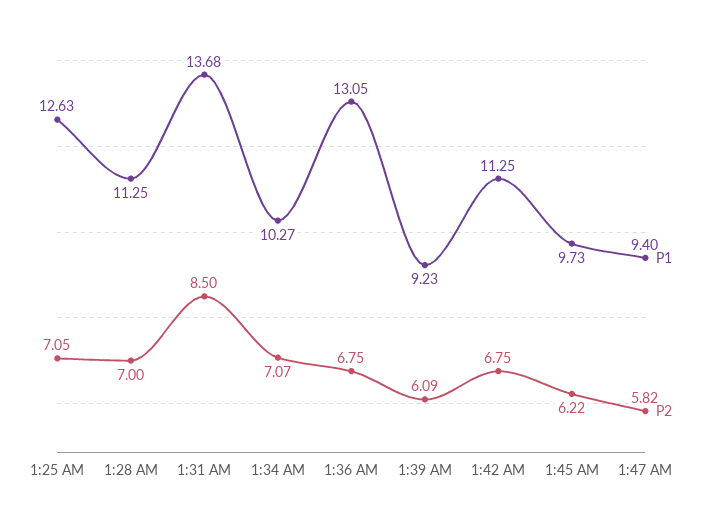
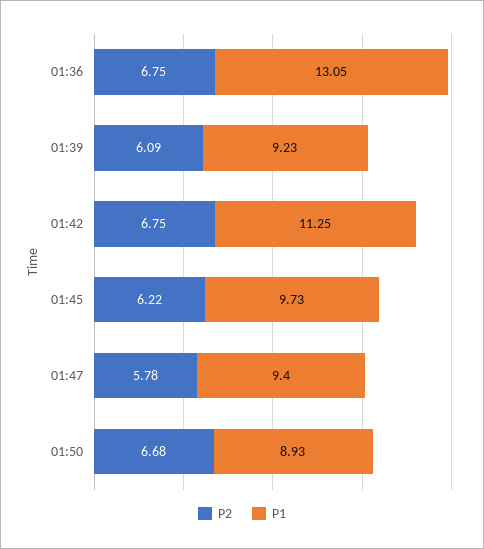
P1, 1:25 AM: 12.63 -> none
P2, 1:25 AM: 7.05 -> none
P1, 1:28 AM: 11.25 -> none
P2, 1:28 AM: 7 -> none
P1, 1:31 AM: 13.68 -> none
P2, 1:31 AM: 8.5 -> none
P1, 1:34 AM: 10.27 -> none
P2, 1:34 AM: 7.07 -> none
P2, 1:47 AM: 5.82 -> 5.78
P2, 01:50: none -> 6.68
P1, 01:50: none -> 8.93

